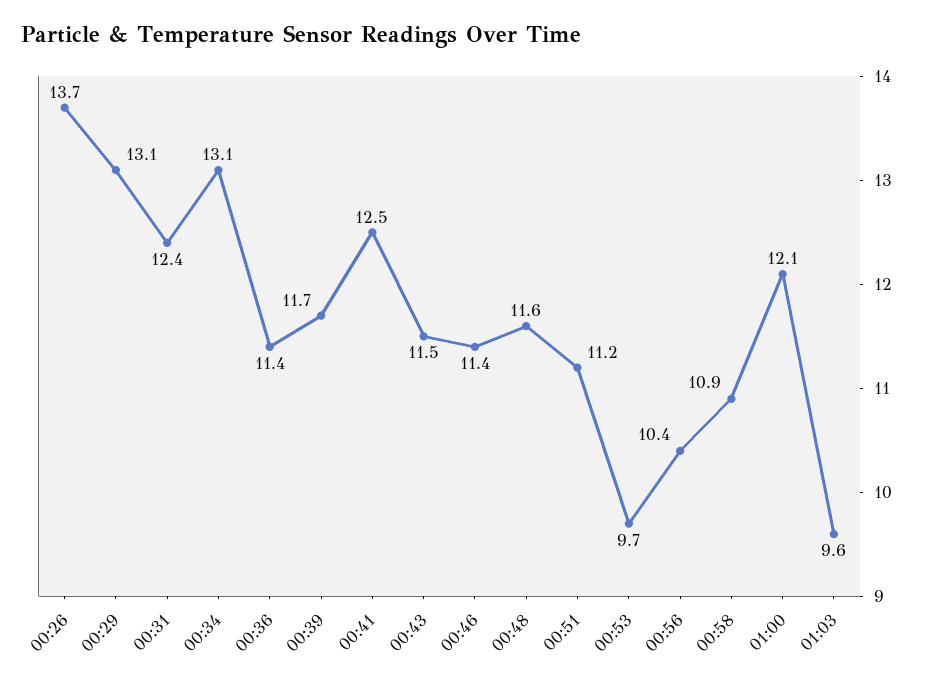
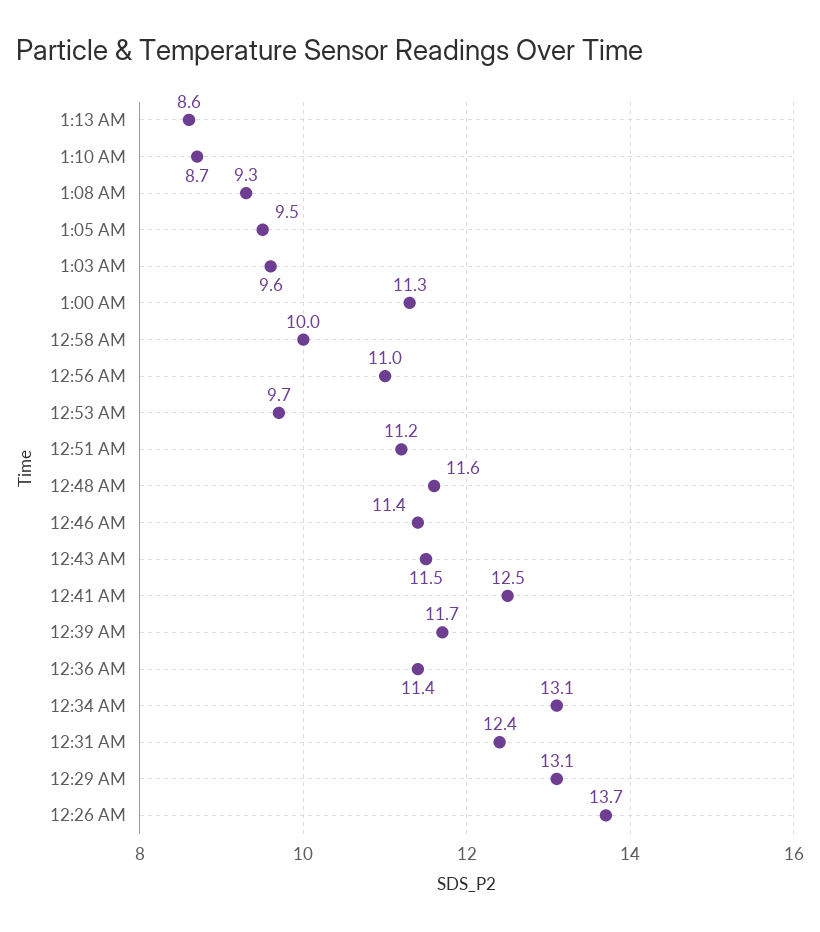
00:56: 10.4 -> 11
00:58: 10.9 -> 10
01:00: 12.1 -> 11.3
1:13 AM: none -> 8.6
1:10 AM: none -> 8.7
1:08 AM: none -> 9.3
1:05 AM: none -> 9.5

